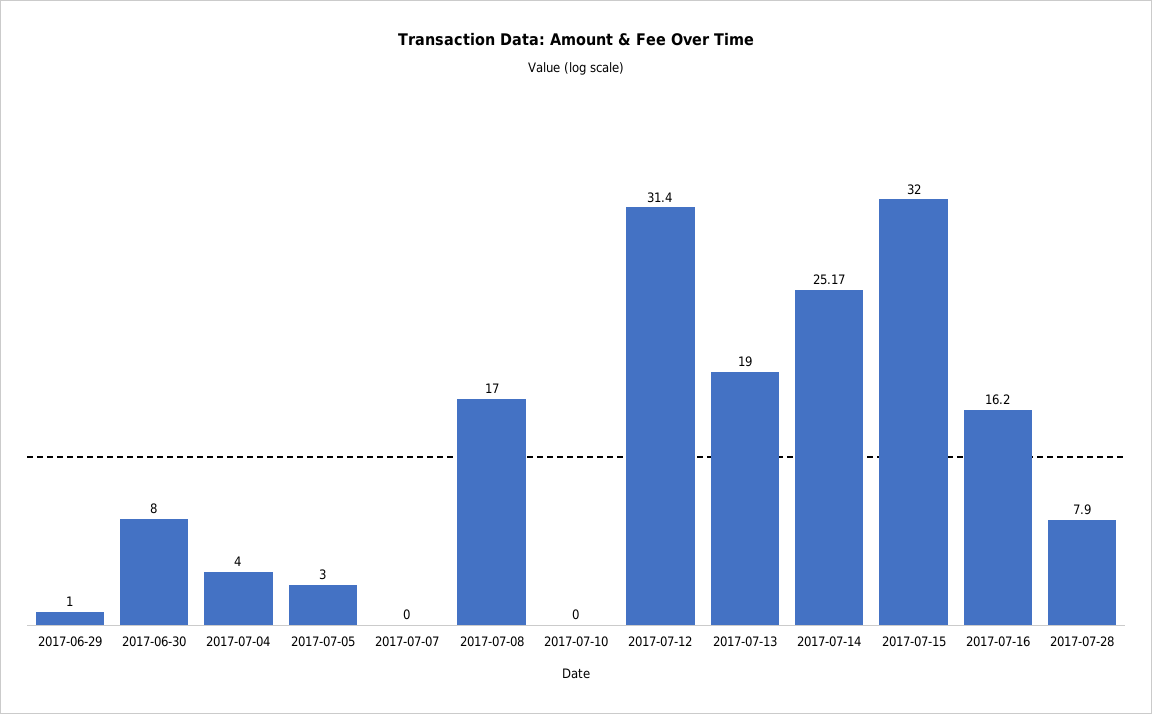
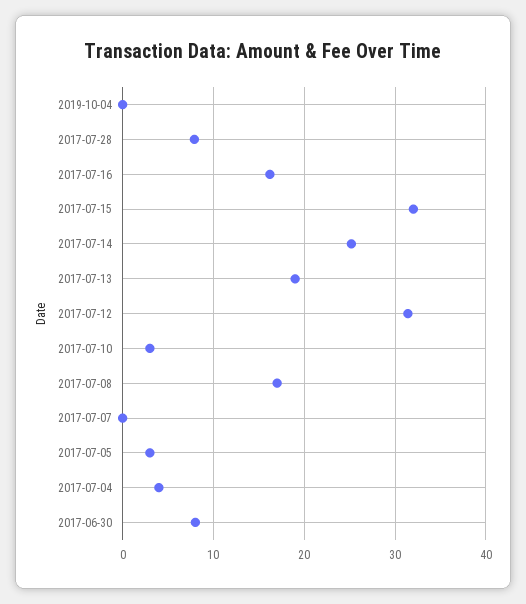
2017-06-29: 1 -> none
2017-07-10: 0 -> 3
2019-10-04: none -> 0

